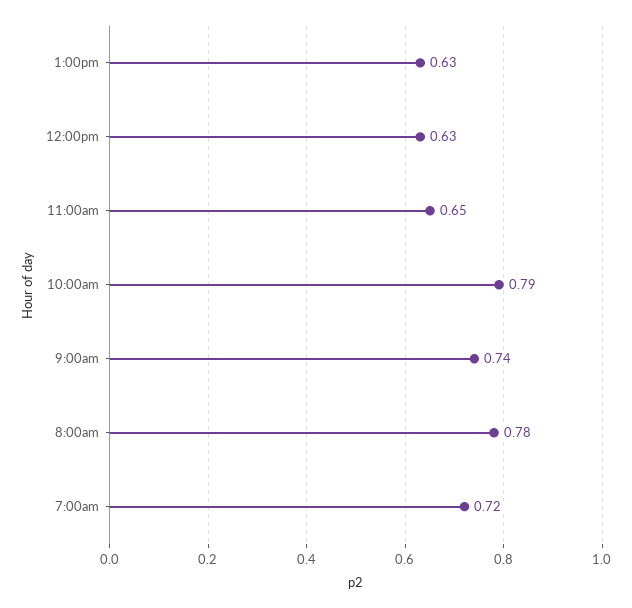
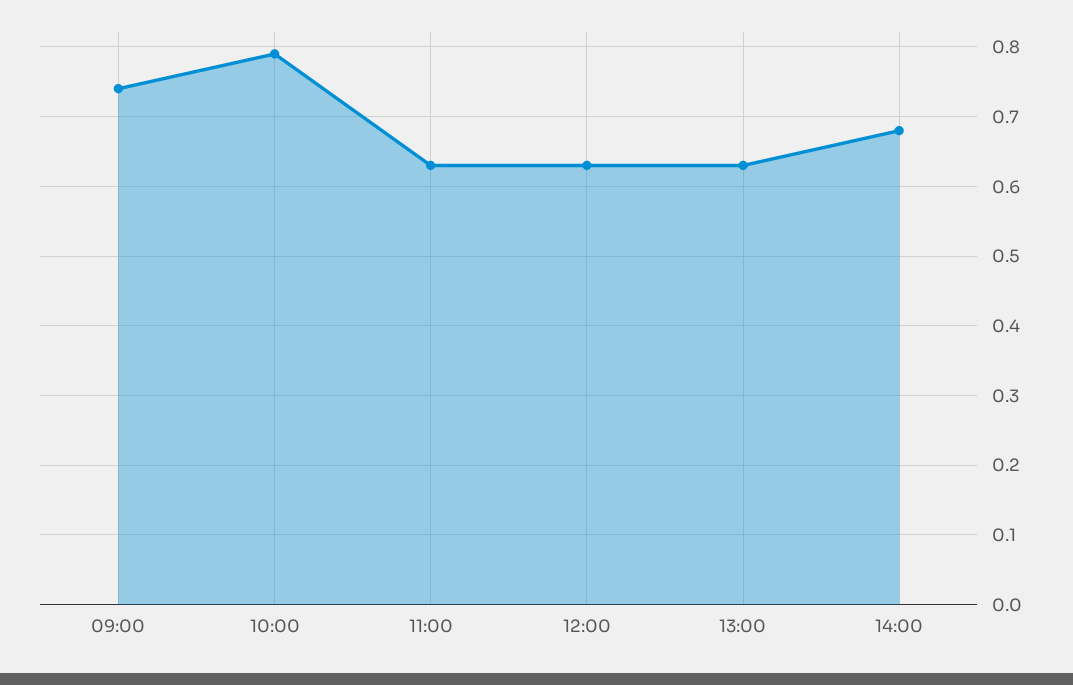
11:00am: 0.65 -> 0.63
8:00am: 0.78 -> none
7:00am: 0.72 -> none
14:00: none -> 0.68

